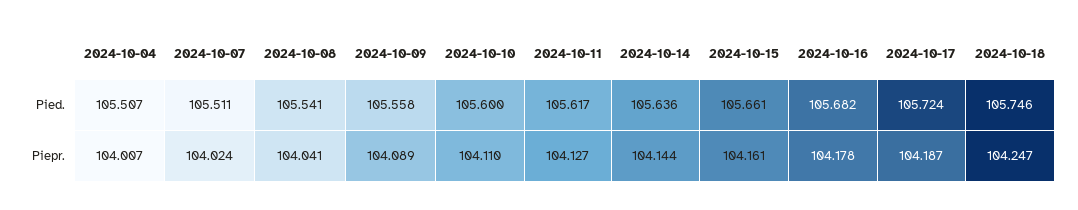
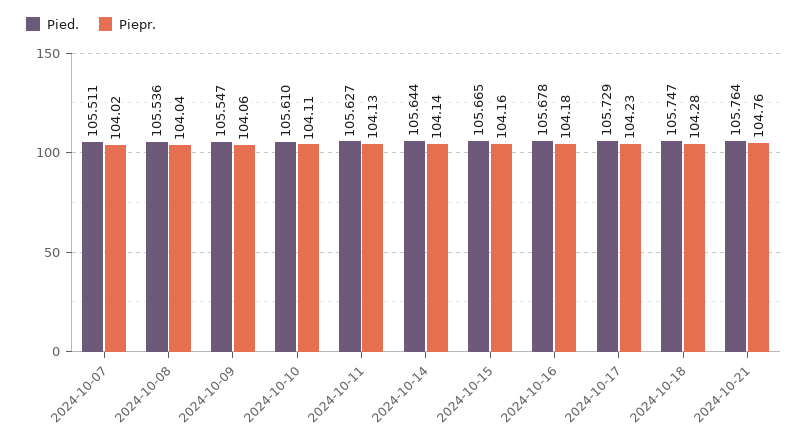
Pied., 2024-10-04: 105.507 -> none
Pied., 2024-10-08: 105.541 -> 105.536
Pied., 2024-10-09: 105.558 -> 105.547
Pied., 2024-10-10: 105.6 -> 105.61
Pied., 2024-10-11: 105.617 -> 105.627
Pied., 2024-10-14: 105.636 -> 105.644
Pied., 2024-10-15: 105.661 -> 105.665
Pied., 2024-10-16: 105.682 -> 105.678
Pied., 2024-10-17: 105.724 -> 105.729
Pied., 2024-10-18: 105.746 -> 105.747
Piepr., 2024-10-04: 104.007 -> none
Piepr., 2024-10-09: 104.089 -> 104.06
Piepr., 2024-10-17: 104.187 -> 104.23
Piepr., 2024-10-18: 104.247 -> 104.28
Pied., 2024-10-21: none -> 105.764
Piepr., 2024-10-21: none -> 104.76

